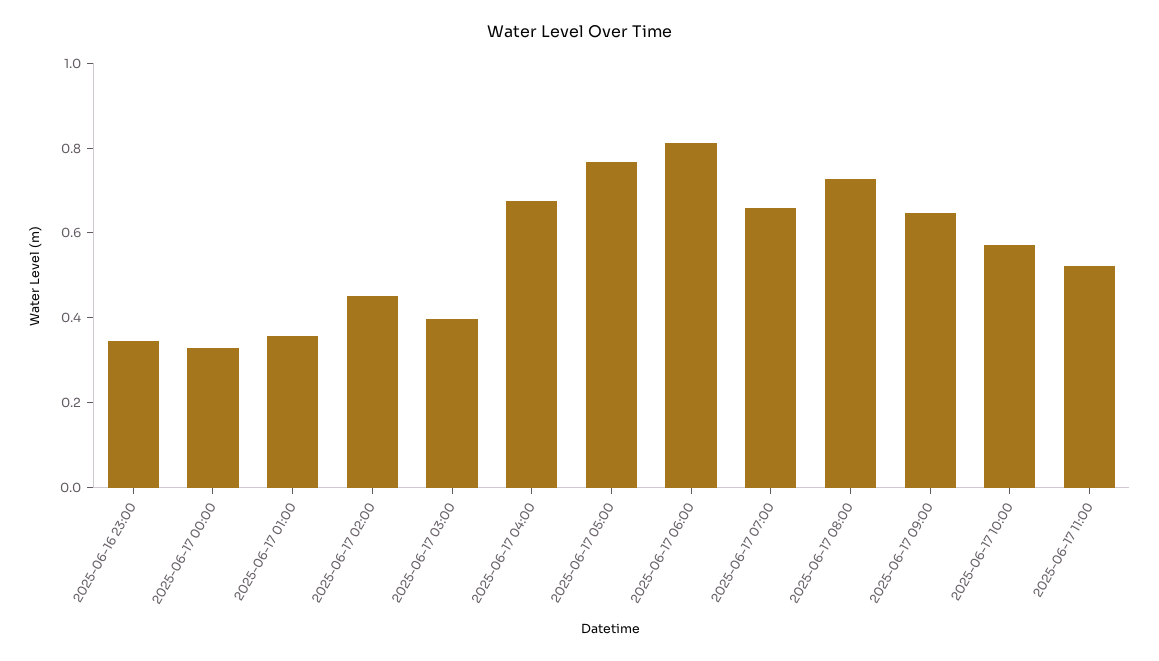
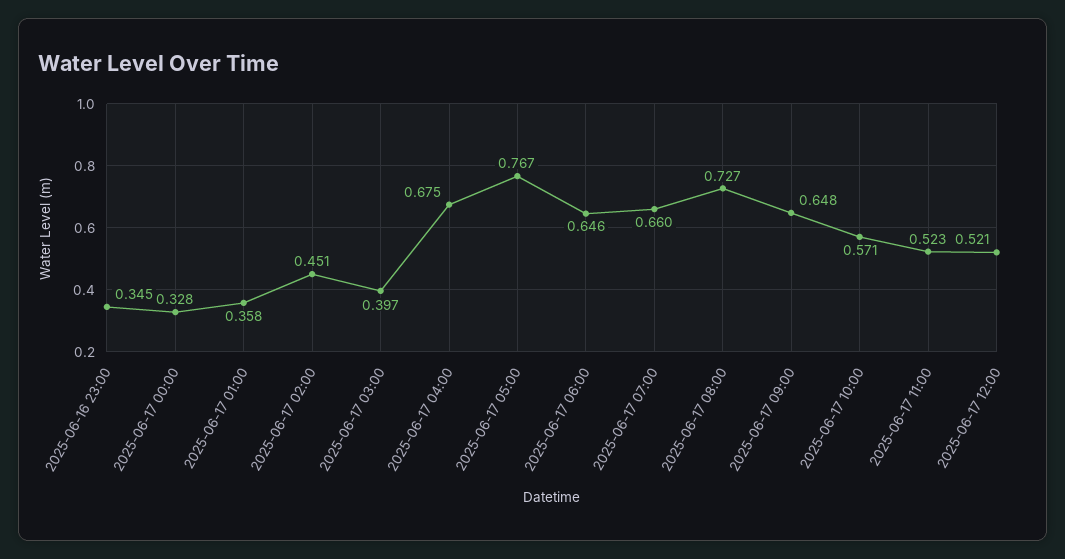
2025-06-17 06:00: 0.8 -> 0.646
2025-06-17 12:00: none -> 0.521

